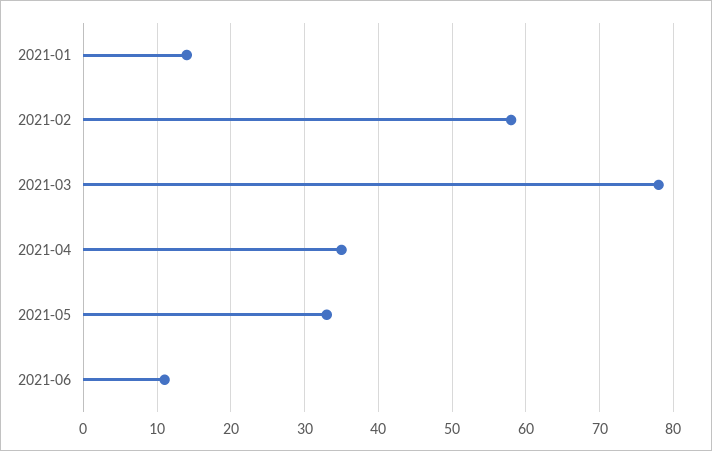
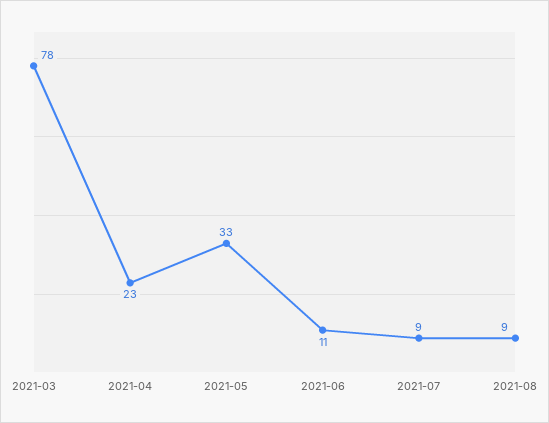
2021-01: 14 -> none
2021-02: 58 -> none
2021-04: 35 -> 23
2021-07: none -> 9
2021-08: none -> 9

